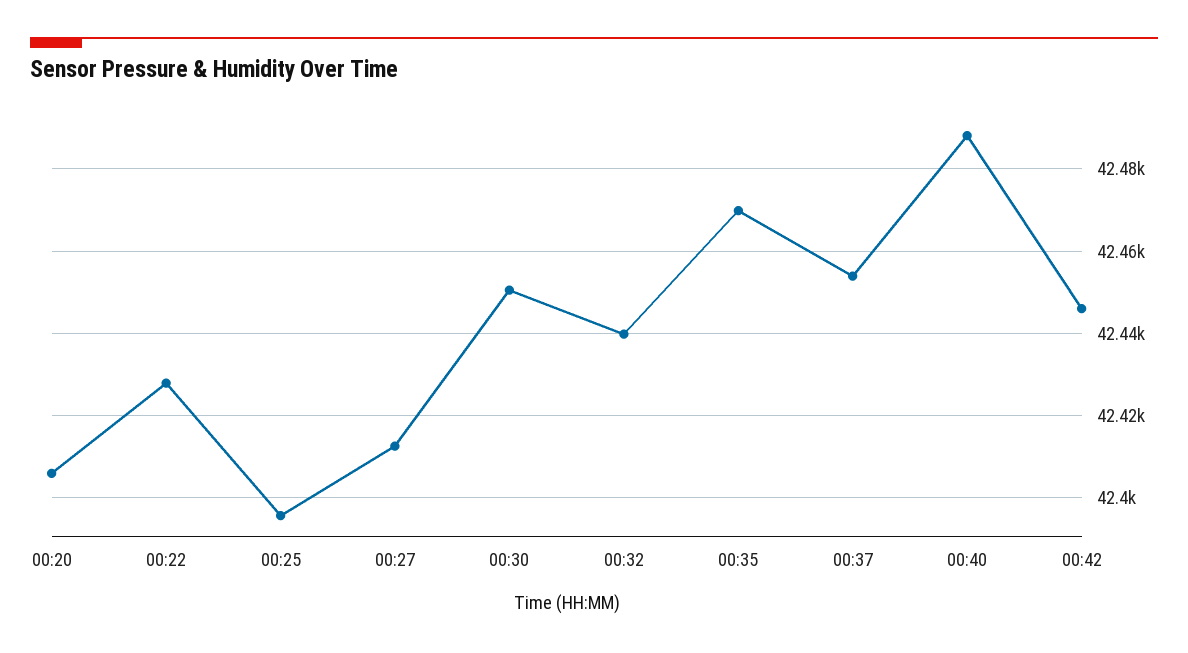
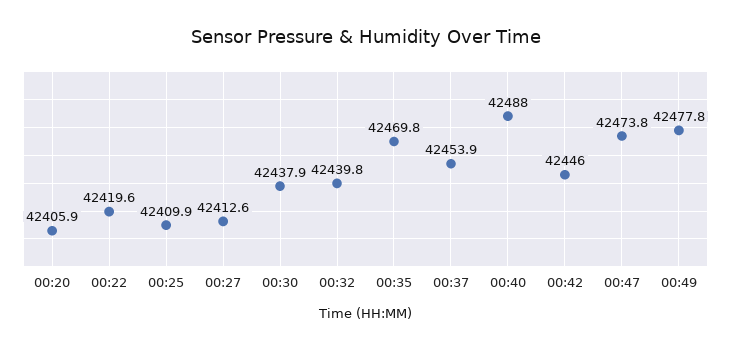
00:22: 42428 -> 42419.6
00:25: 42396 -> 42409.9
00:30: 42450 -> 42437.9
00:47: none -> 42473.8
00:49: none -> 42477.8

